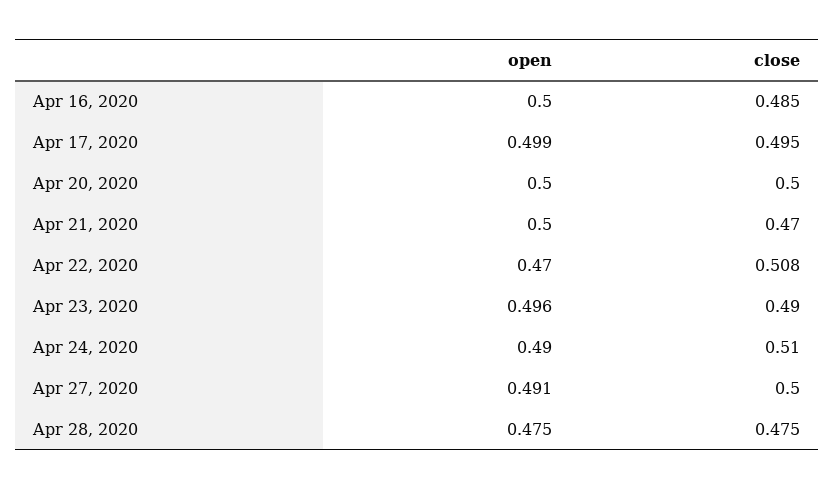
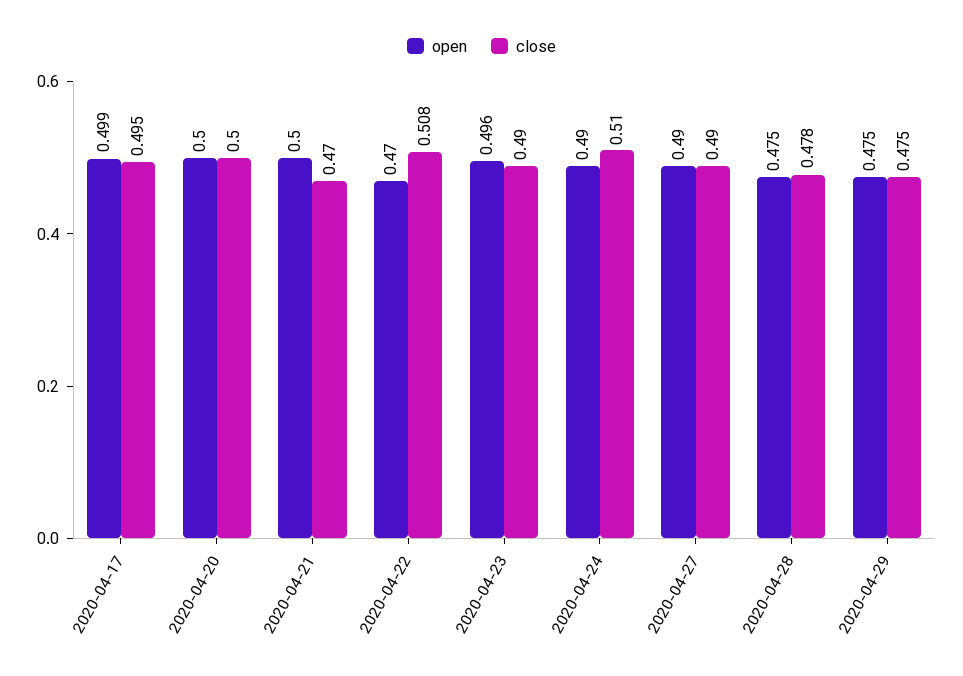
open, Apr 16, 2020: 0.5 -> none
close, Apr 16, 2020: 0.485 -> none
open, Apr 27, 2020: 0.491 -> 0.49
close, Apr 27, 2020: 0.5 -> 0.49
close, Apr 28, 2020: 0.475 -> 0.478
open, 2020-04-29: none -> 0.475
close, 2020-04-29: none -> 0.475

